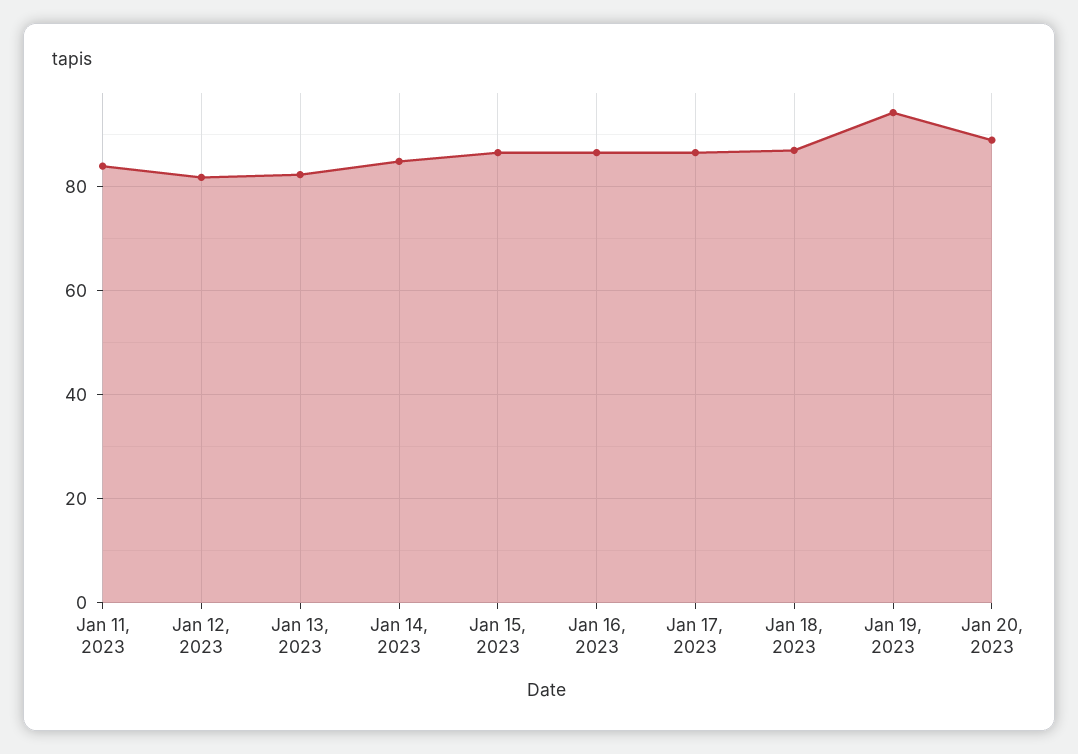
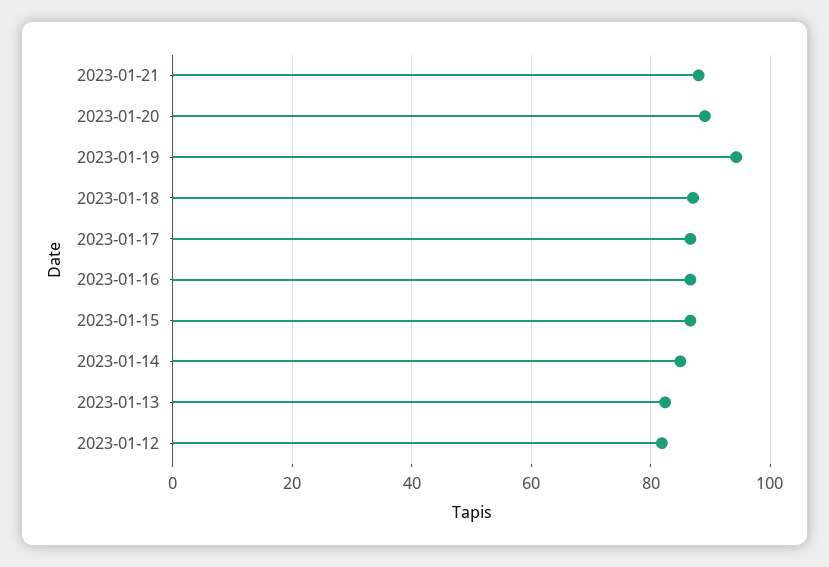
Jan 11, 2023: 84 -> none
2023-01-21: none -> 88

